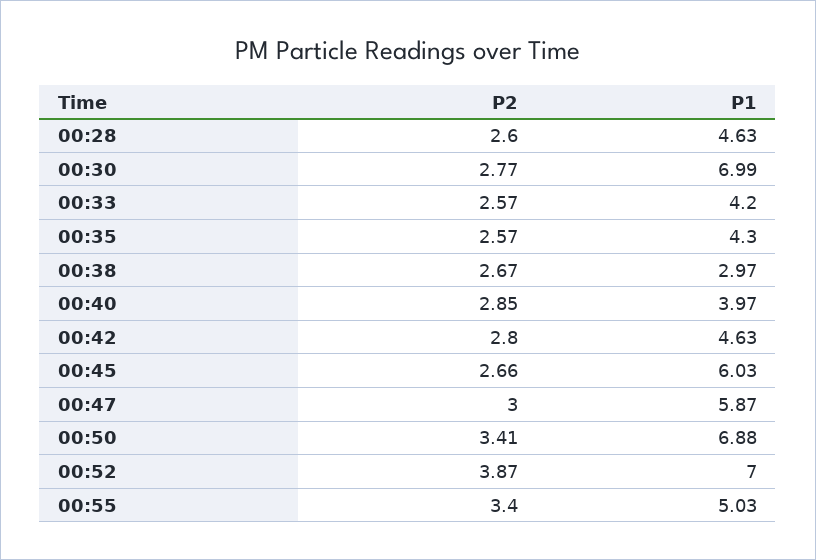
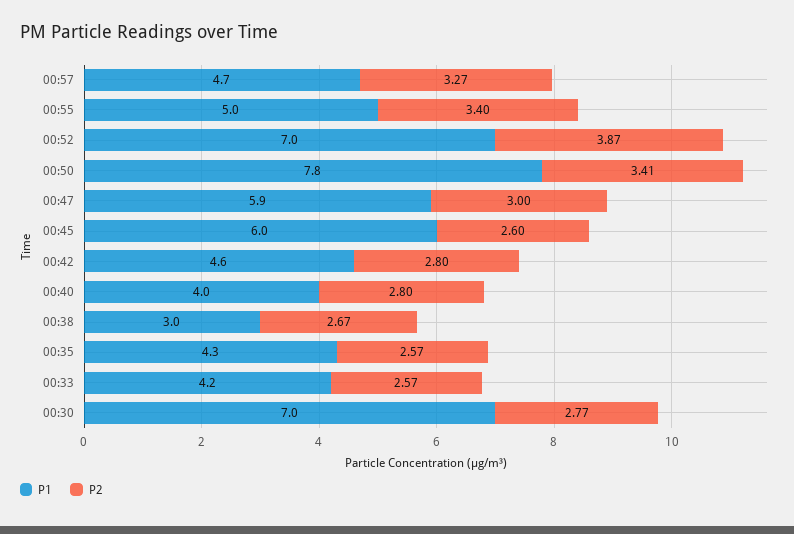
P2, 00:28: 2.6 -> none
P1, 00:28: 4.63 -> none
P2, 00:40: 2.85 -> 2.8
P2, 00:45: 2.66 -> 2.6
P1, 00:50: 6.88 -> 7.8
P1, 00:57: none -> 4.7
P2, 00:57: none -> 3.27

